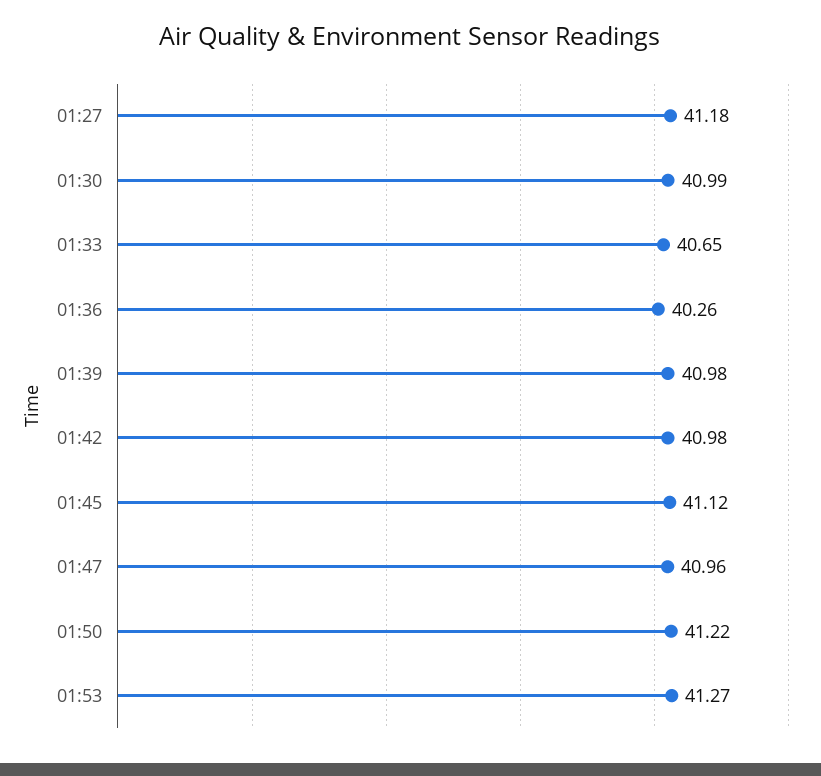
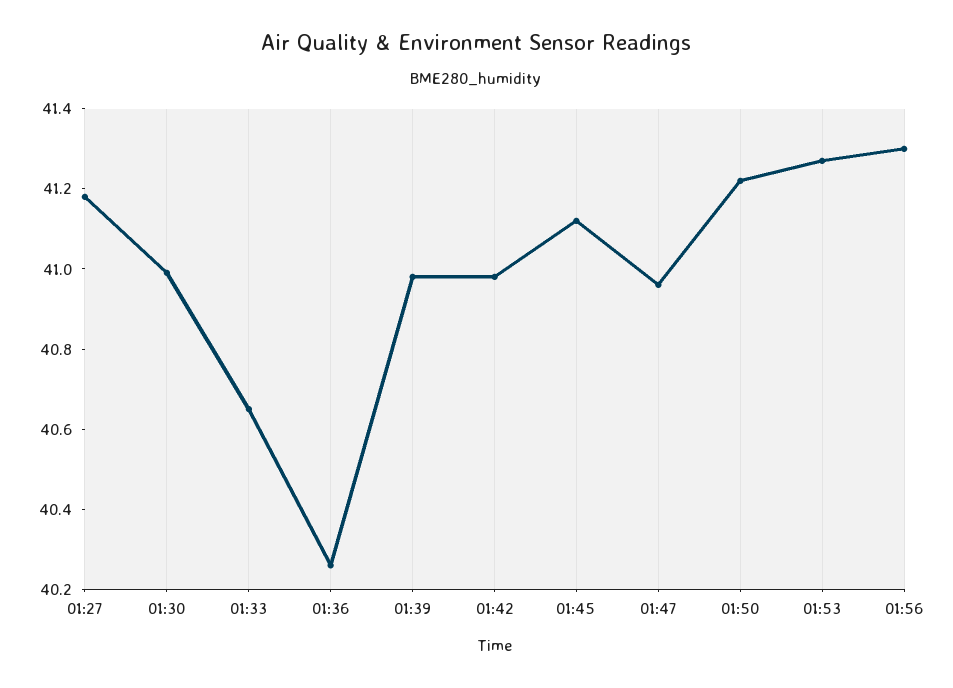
01:56: none -> 41.3

